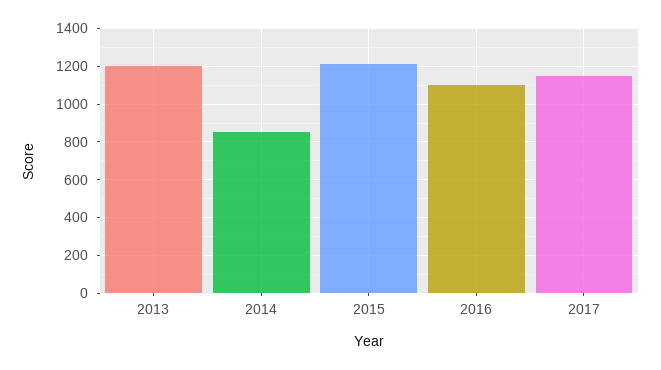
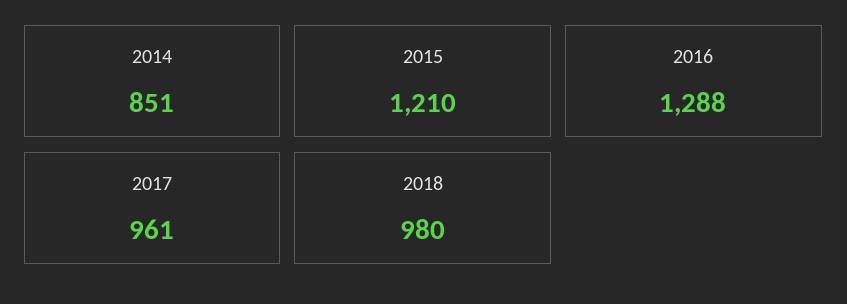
2013: 1200 -> none
2016: 1100 -> 1288
2017: 1150 -> 961
2018: none -> 980

